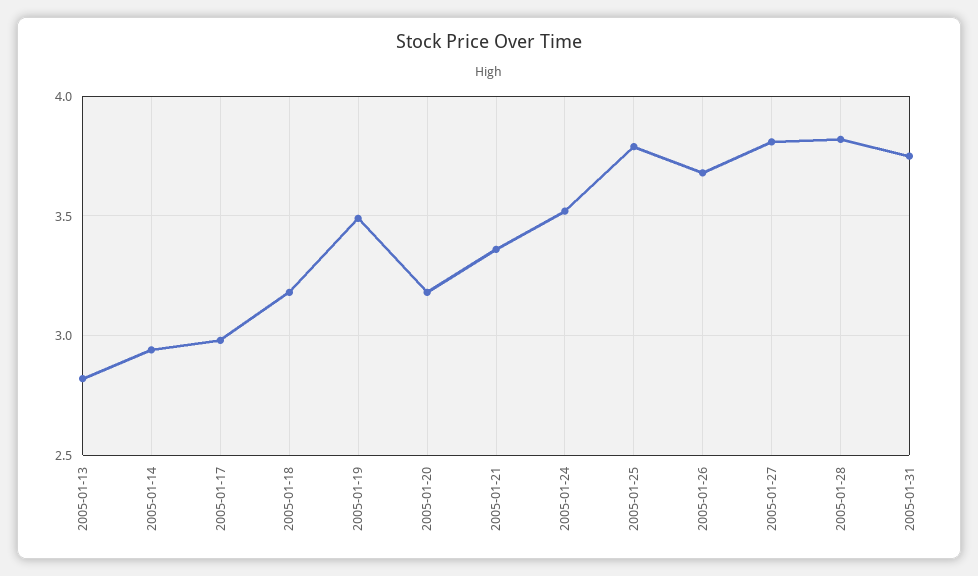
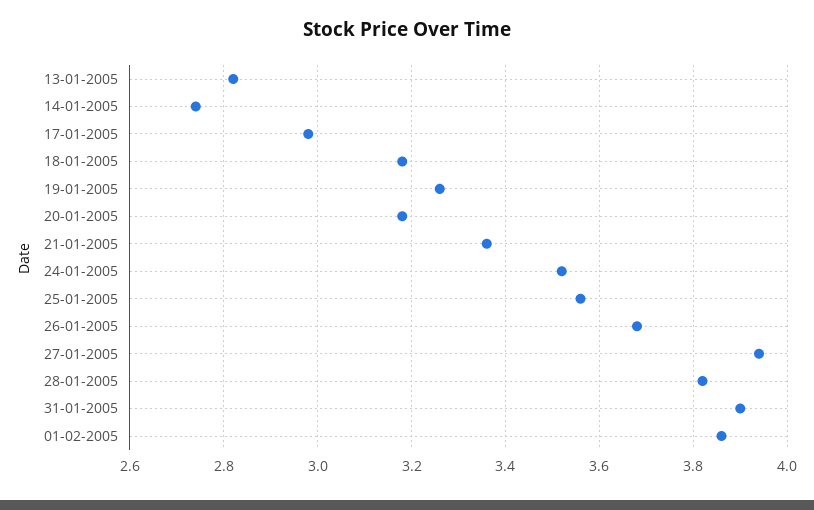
2005-01-14: 2.95 -> 2.75
2005-01-19: 3.5 -> 3.25
2005-01-25: 3.8 -> 3.55
2005-01-27: 3.8 -> 3.95
2005-01-31: 3.75 -> 3.9
01-02-2005: none -> 3.85

